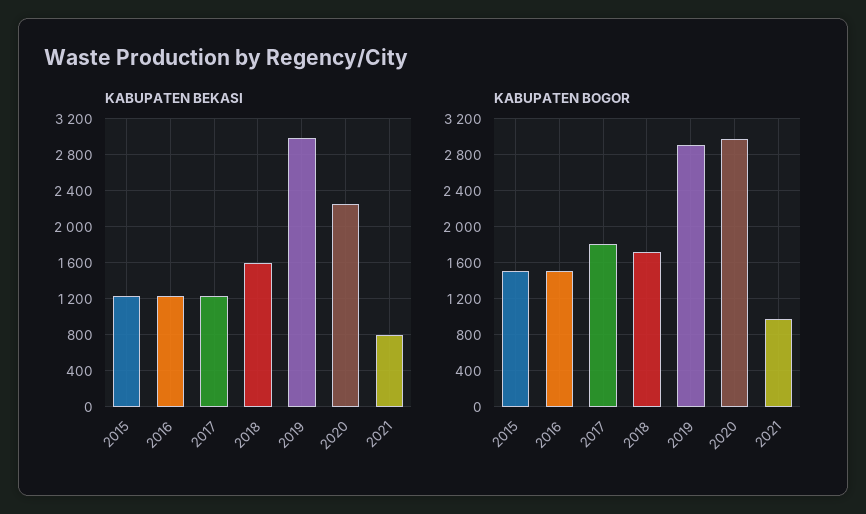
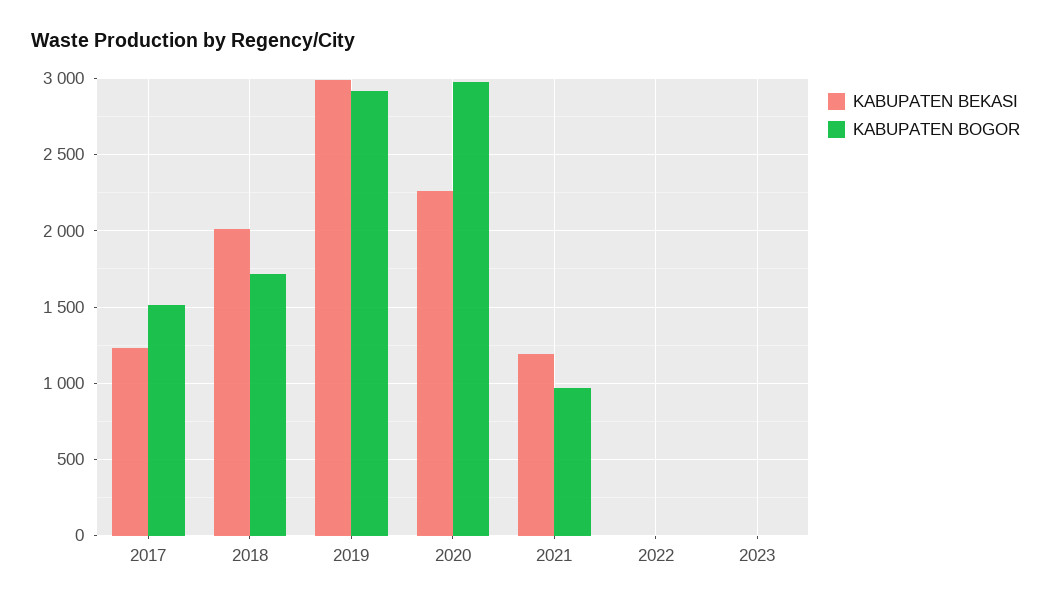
KABUPATEN BEKASI, 2015: 1200 -> none
KABUPATEN BEKASI, 2016: 1200 -> none
KABUPATEN BEKASI, 2018: 1600 -> 2000
KABUPATEN BEKASI, 2021: 800 -> 1200
KABUPATEN BOGOR, 2015: 1500 -> none
KABUPATEN BOGOR, 2016: 1500 -> none
KABUPATEN BOGOR, 2017: 1800 -> 1500
KABUPATEN BEKASI, 2022: none -> 0
KABUPATEN BOGOR, 2022: none -> 0
KABUPATEN BEKASI, 2023: none -> 0
KABUPATEN BOGOR, 2023: none -> 0

